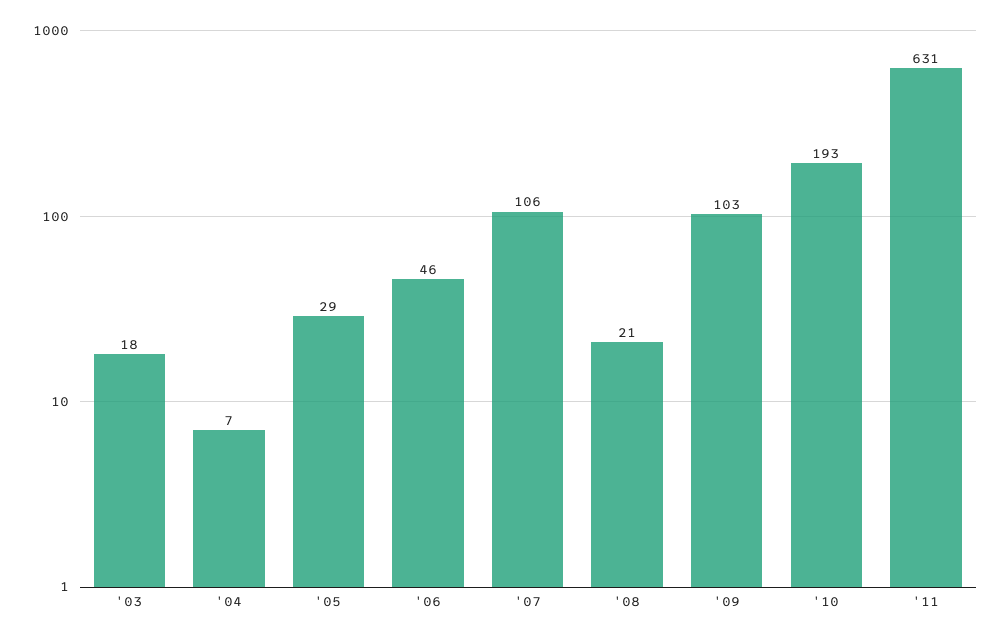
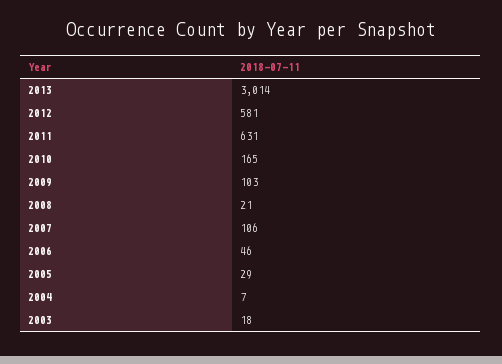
'10: 193 -> 165
2013: none -> 3014
2012: none -> 581

